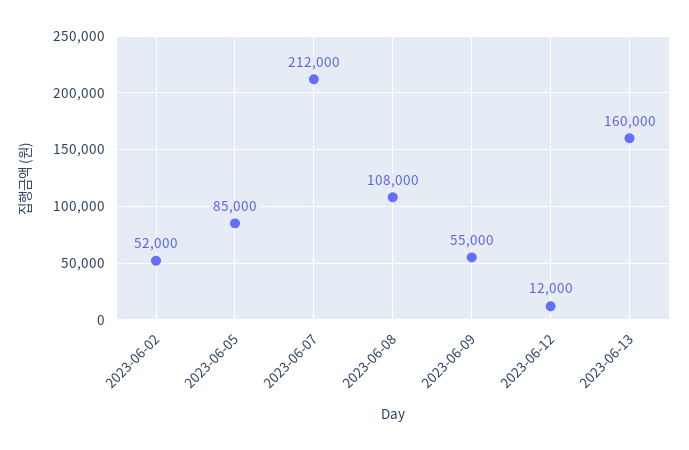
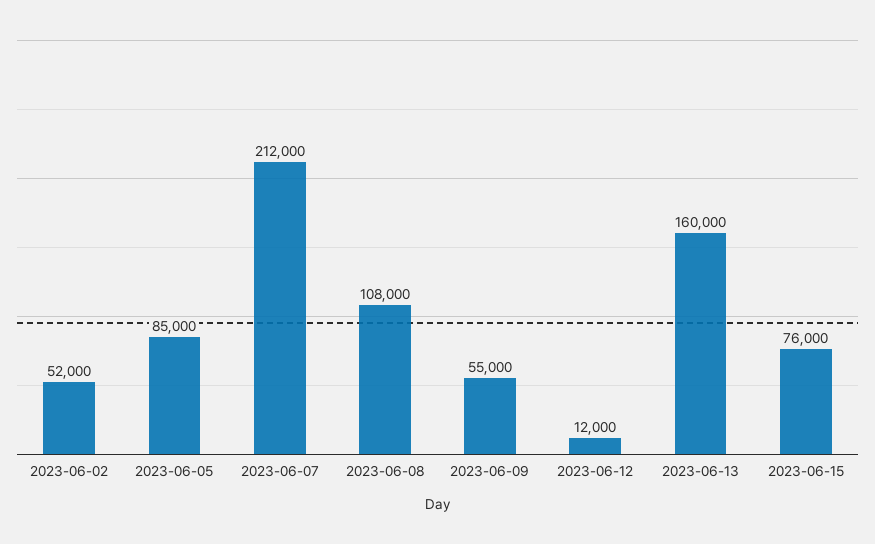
2023-06-15: none -> 76000

